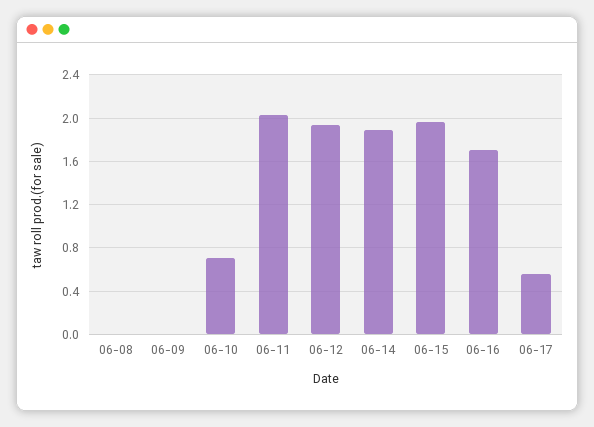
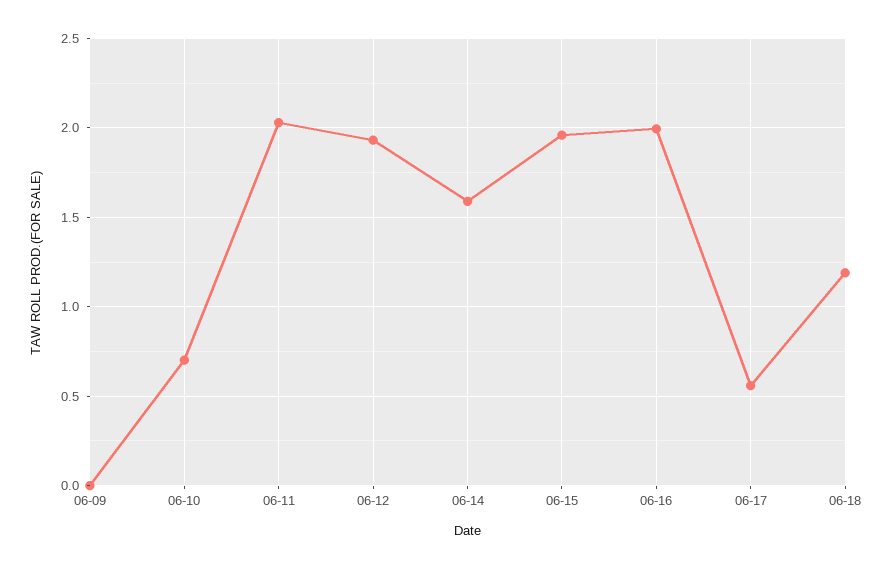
06-08: 0 -> none
06-14: 1.9 -> 1.6
06-16: 1.7 -> 2
06-18: none -> 1.2

